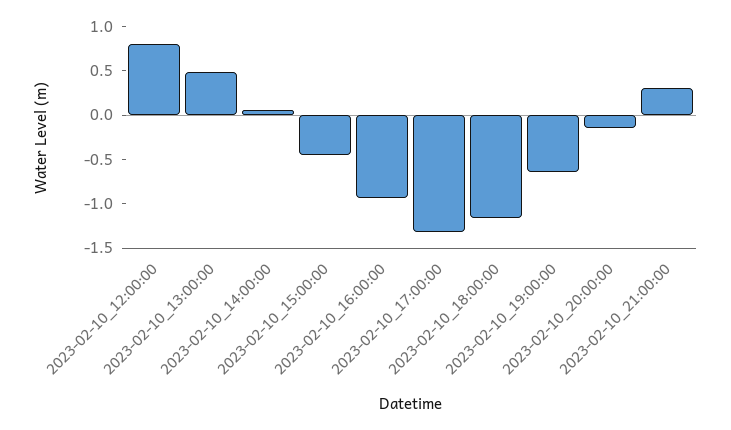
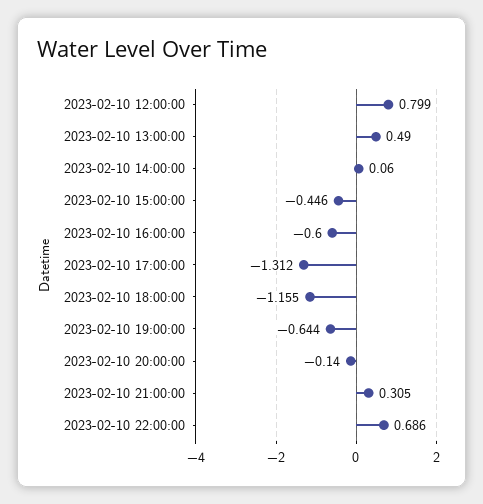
2023-02-10_16:00:00: -0.9 -> -0.6
2023-02-10 22:00:00: none -> 0.686

